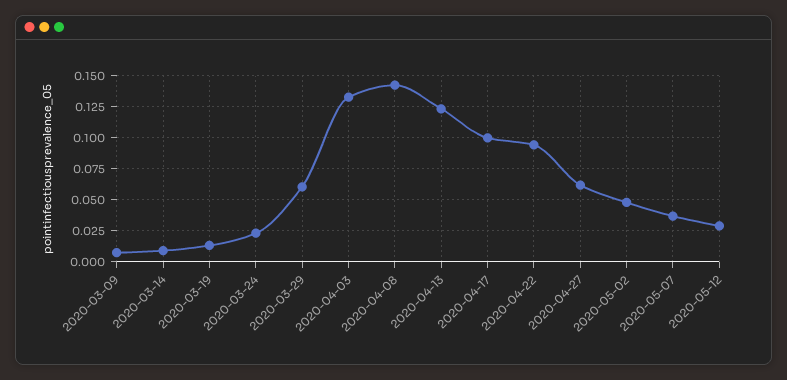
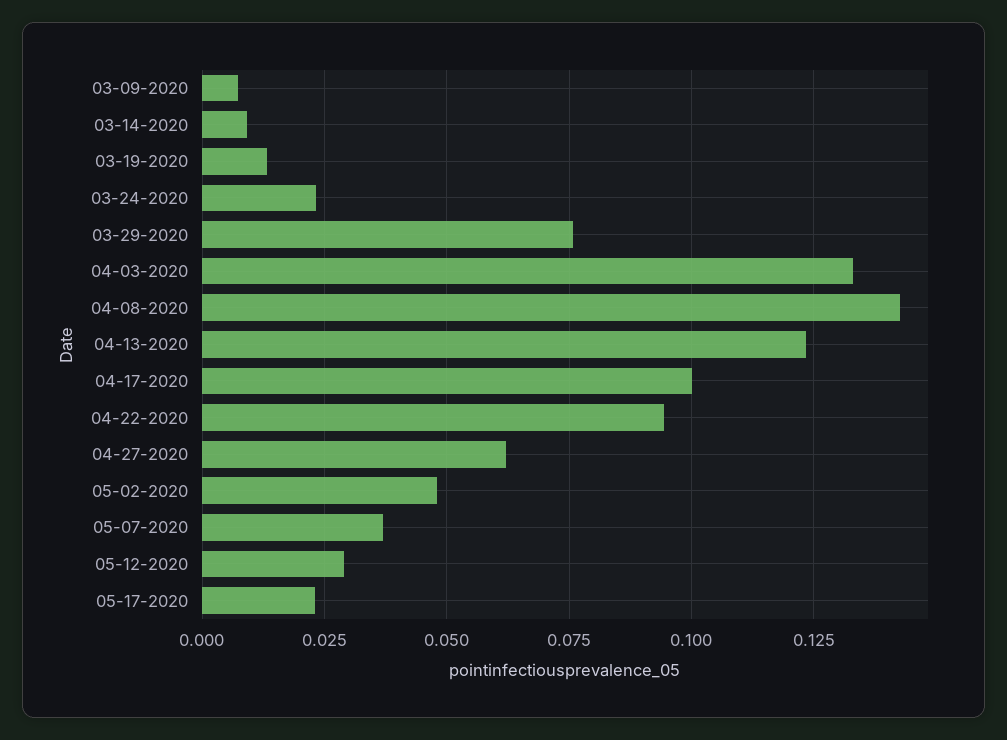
2020-03-29: 0.06 -> 0.075
05-17-2020: none -> 0.0225

